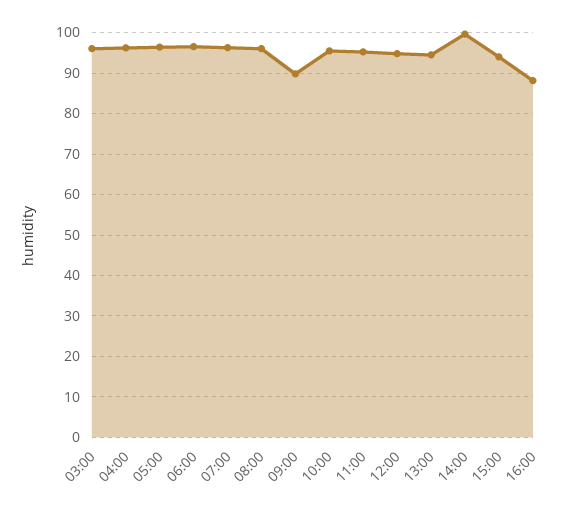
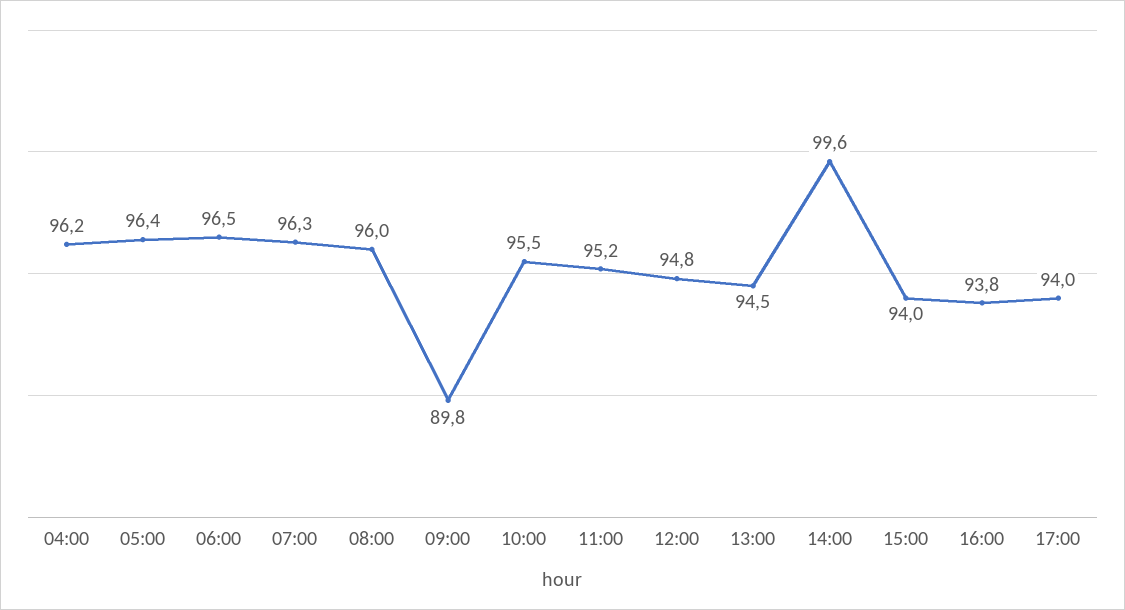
03:00: 96 -> none
16:00: 88 -> 93.8
17:00: none -> 94

